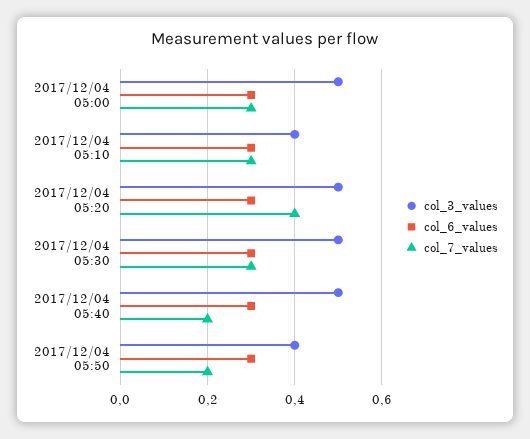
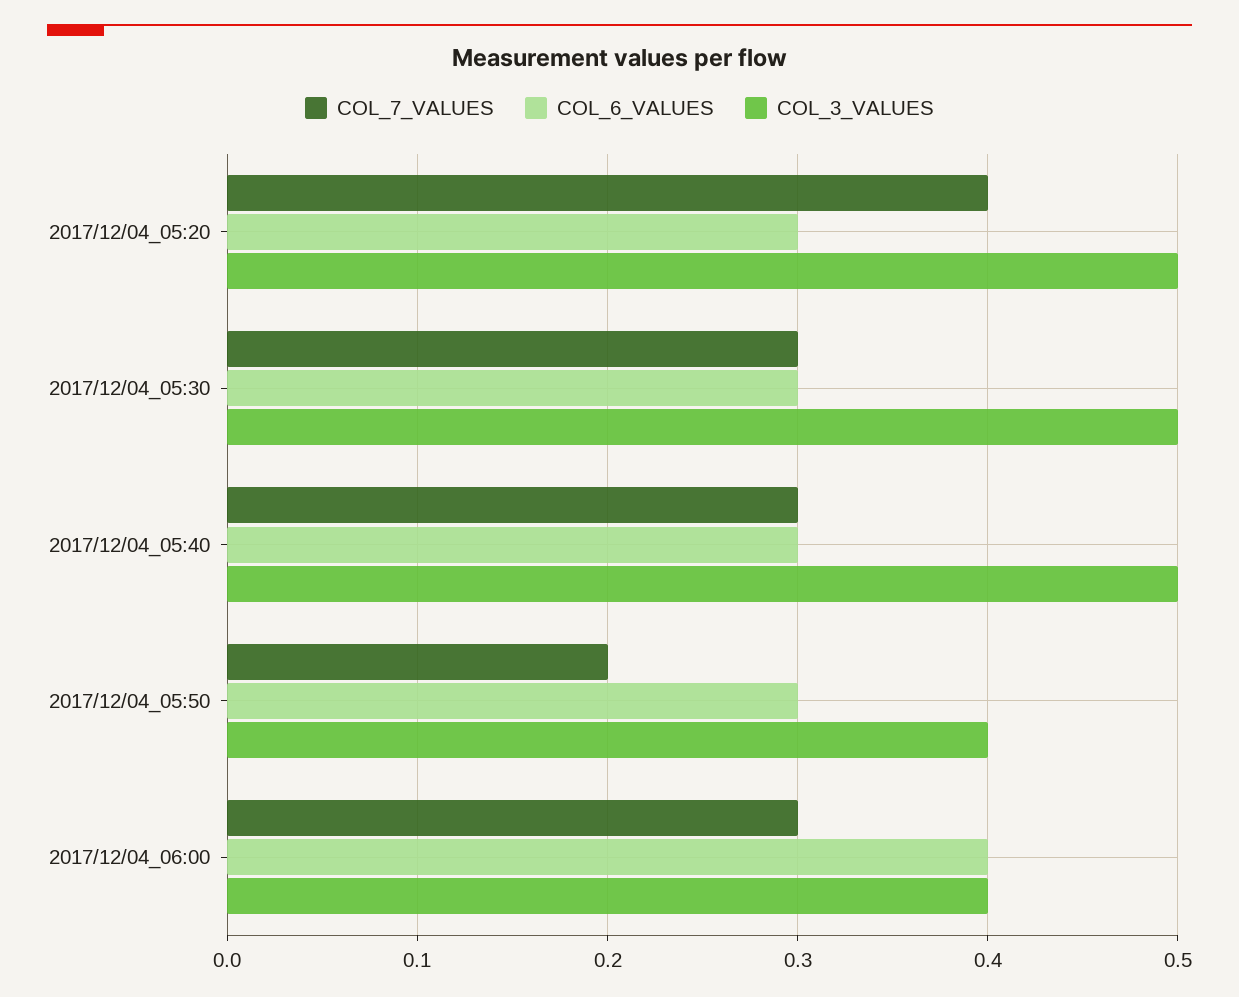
col_3_values, 2017/12/04 05:00: 0.5 -> none
col_6_values, 2017/12/04 05:00: 0.3 -> none
col_7_values, 2017/12/04 05:00: 0.3 -> none
col_3_values, 2017/12/04 05:10: 0.4 -> none
col_6_values, 2017/12/04 05:10: 0.3 -> none
col_7_values, 2017/12/04 05:10: 0.3 -> none
col_7_values, 2017/12/04 05:40: 0.2 -> 0.3
col_7_values, 2017/12/04_06:00: none -> 0.3
col_6_values, 2017/12/04_06:00: none -> 0.4
col_3_values, 2017/12/04_06:00: none -> 0.4

